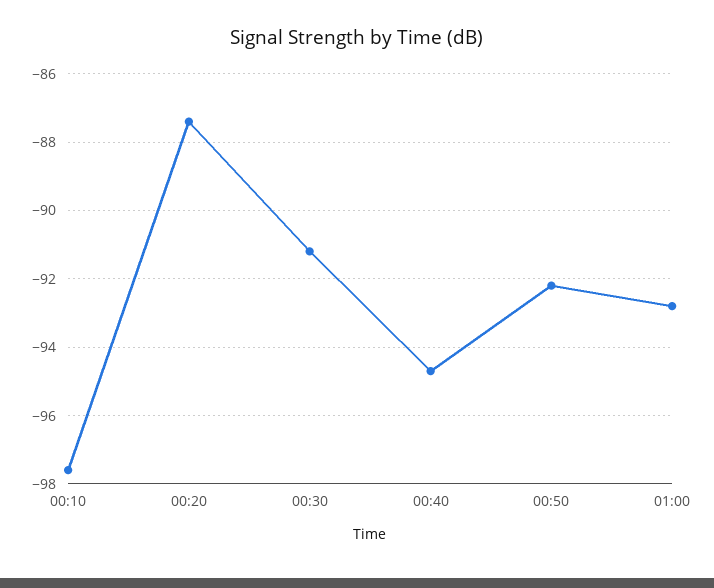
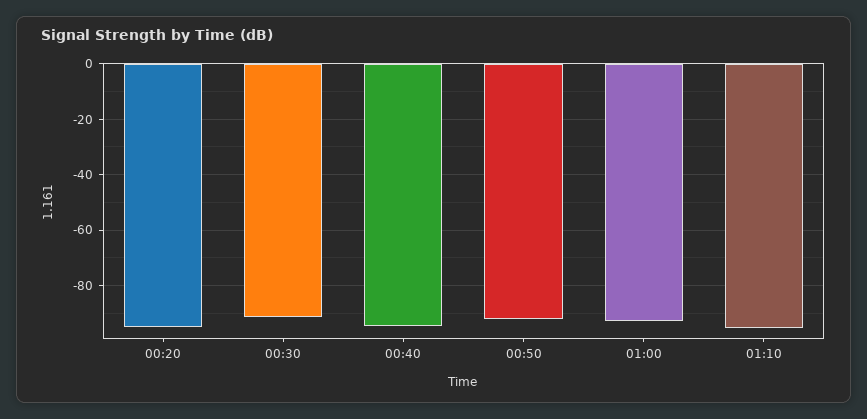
00:10: -97.5 -> none
00:20: -87.5 -> -95
01:10: none -> -95

